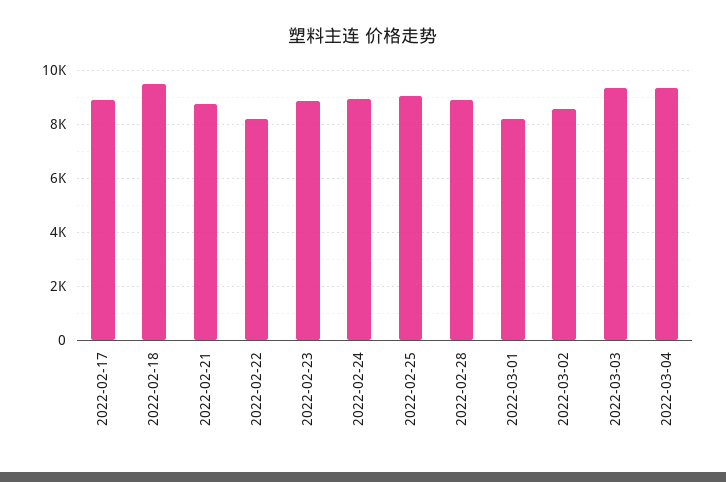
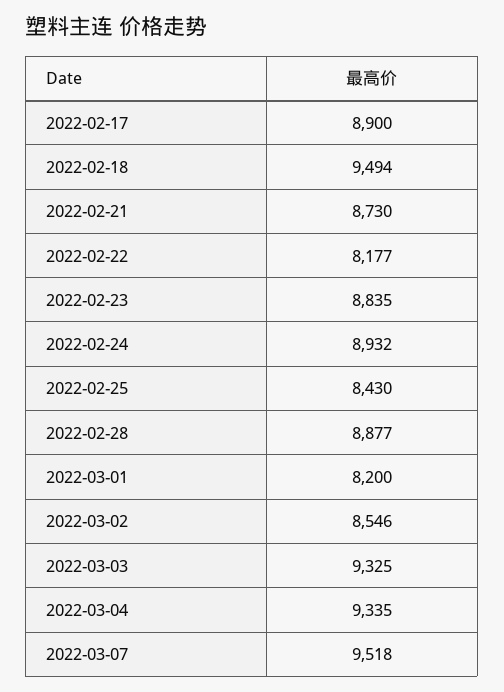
2022-02-25: 9000 -> 8430
2022-03-07: none -> 9518

